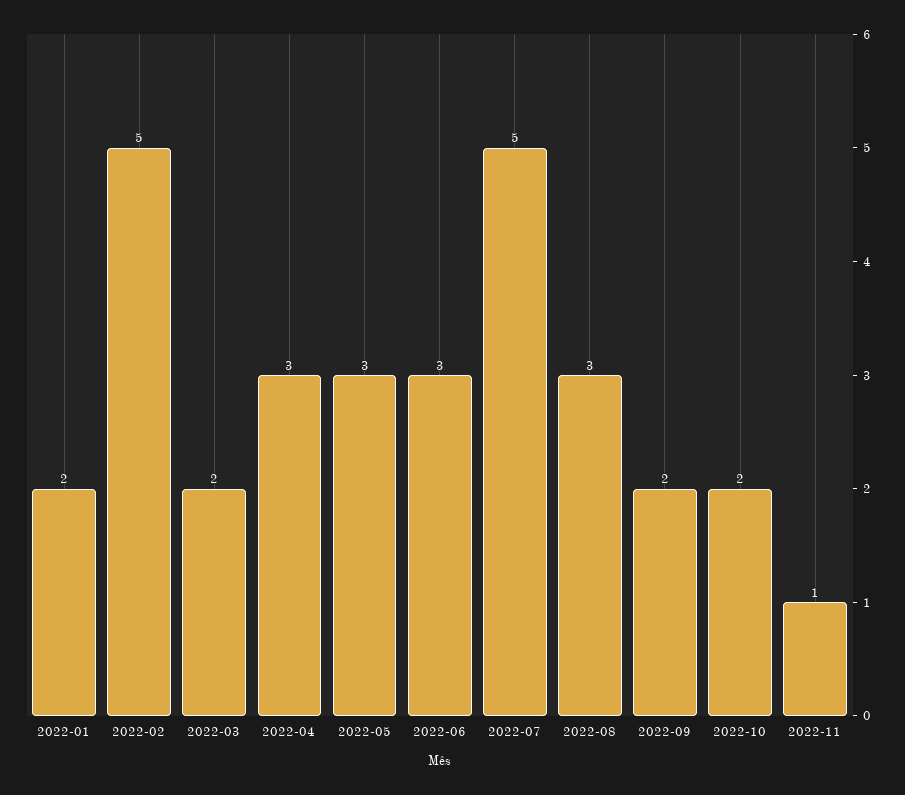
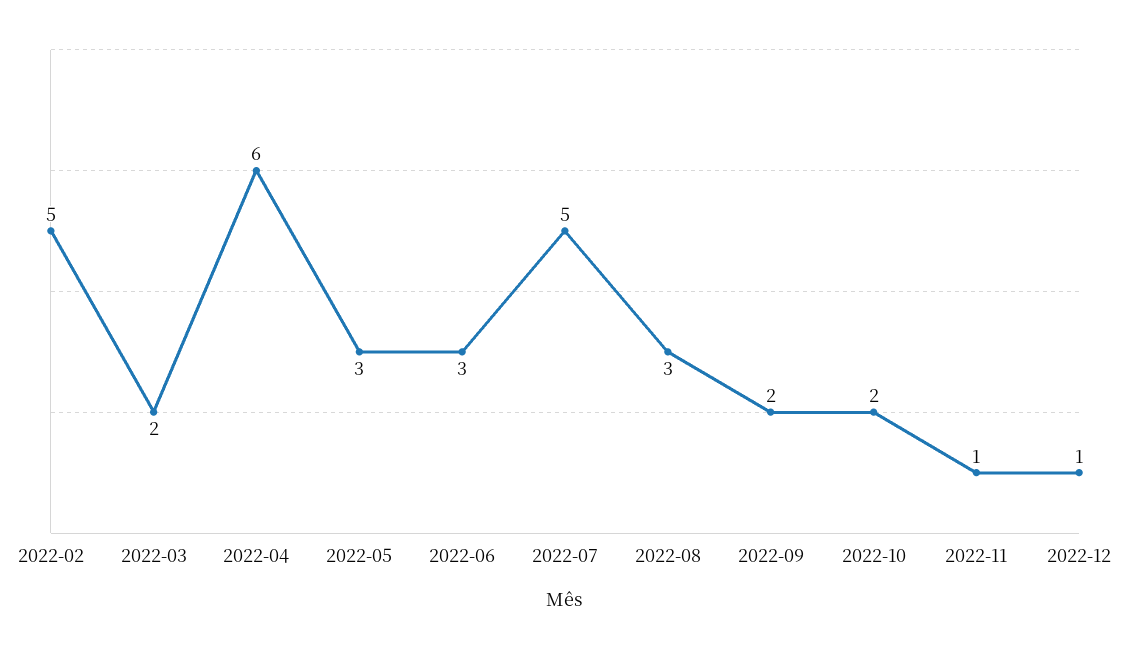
2022-01: 2 -> none
2022-04: 3 -> 6
2022-12: none -> 1

